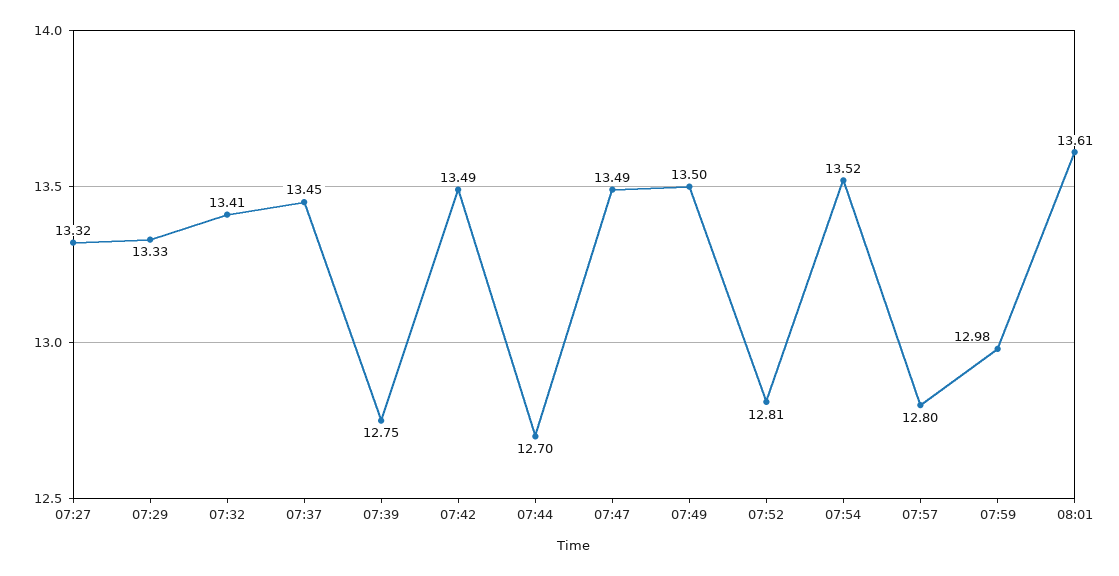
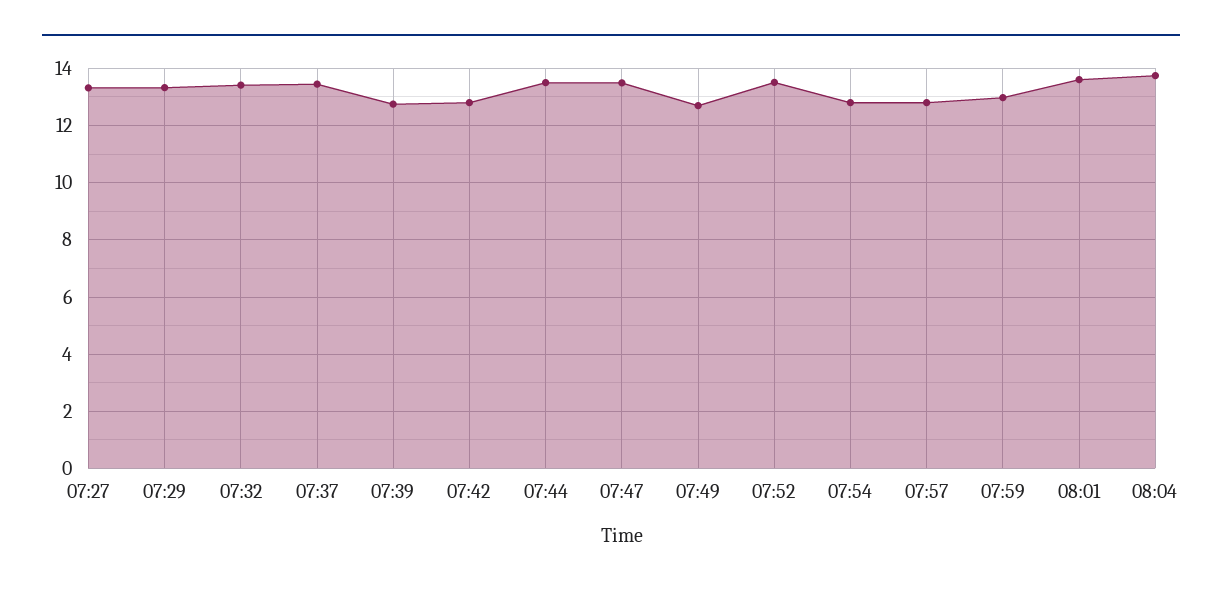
07:42: 13.49 -> 12.75
07:44: 12.7 -> 13.5
07:49: 13.5 -> 12.75
07:52: 12.81 -> 13.5
07:54: 13.52 -> 12.75
08:04: none -> 13.75

